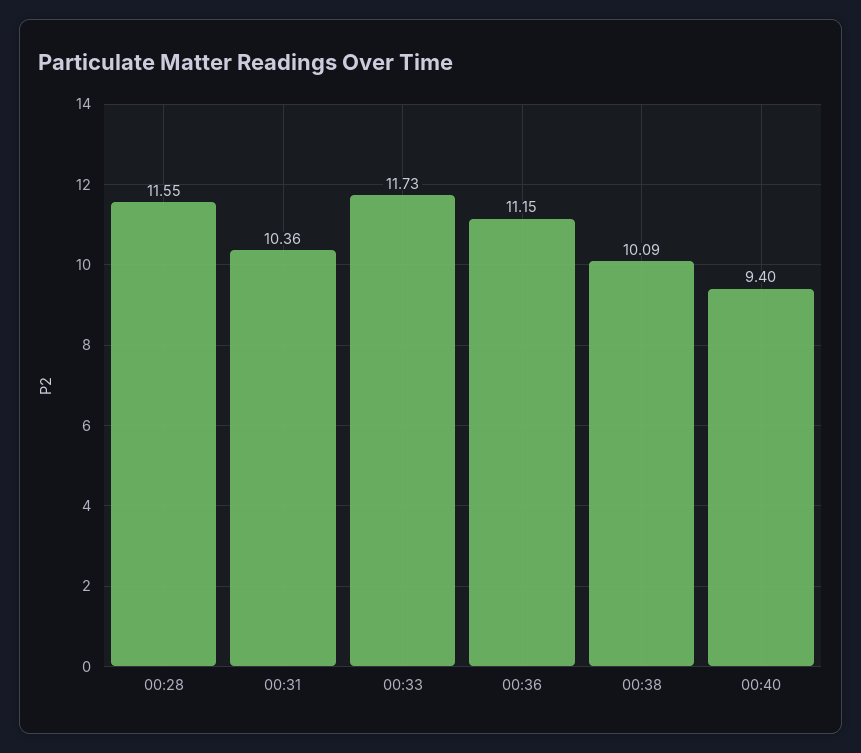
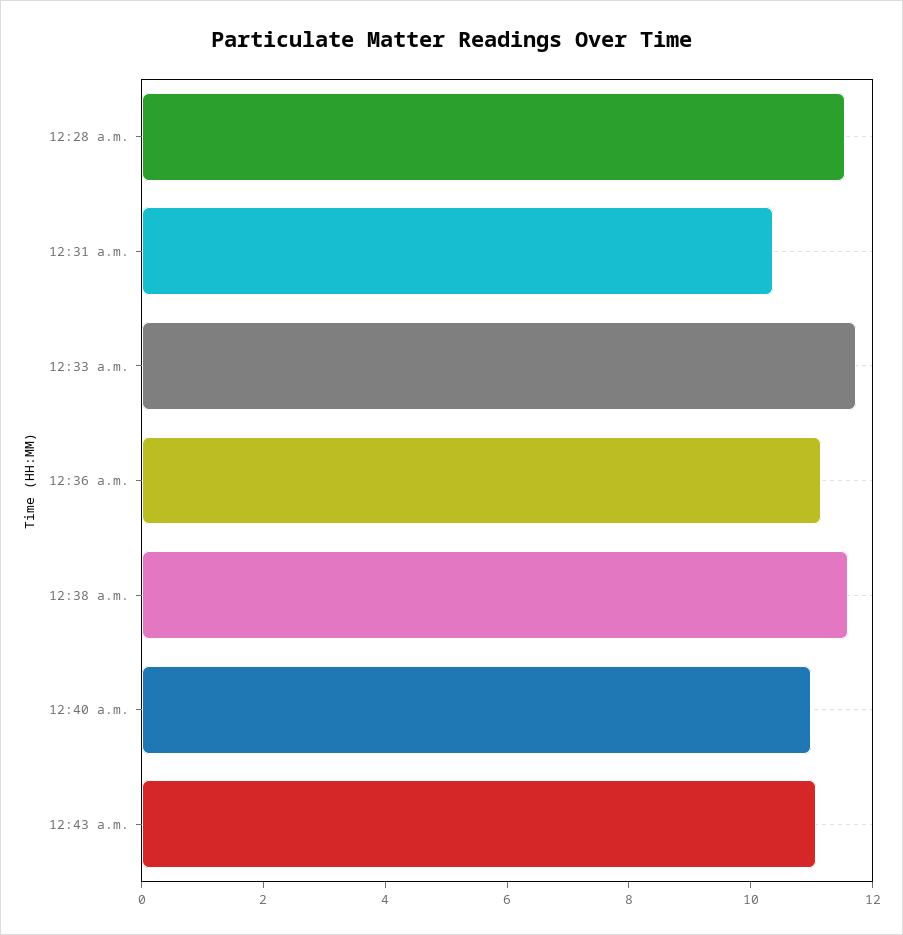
00:38: 10.09 -> 11.5
00:40: 9.4 -> 11
12:43 a.m.: none -> 11

